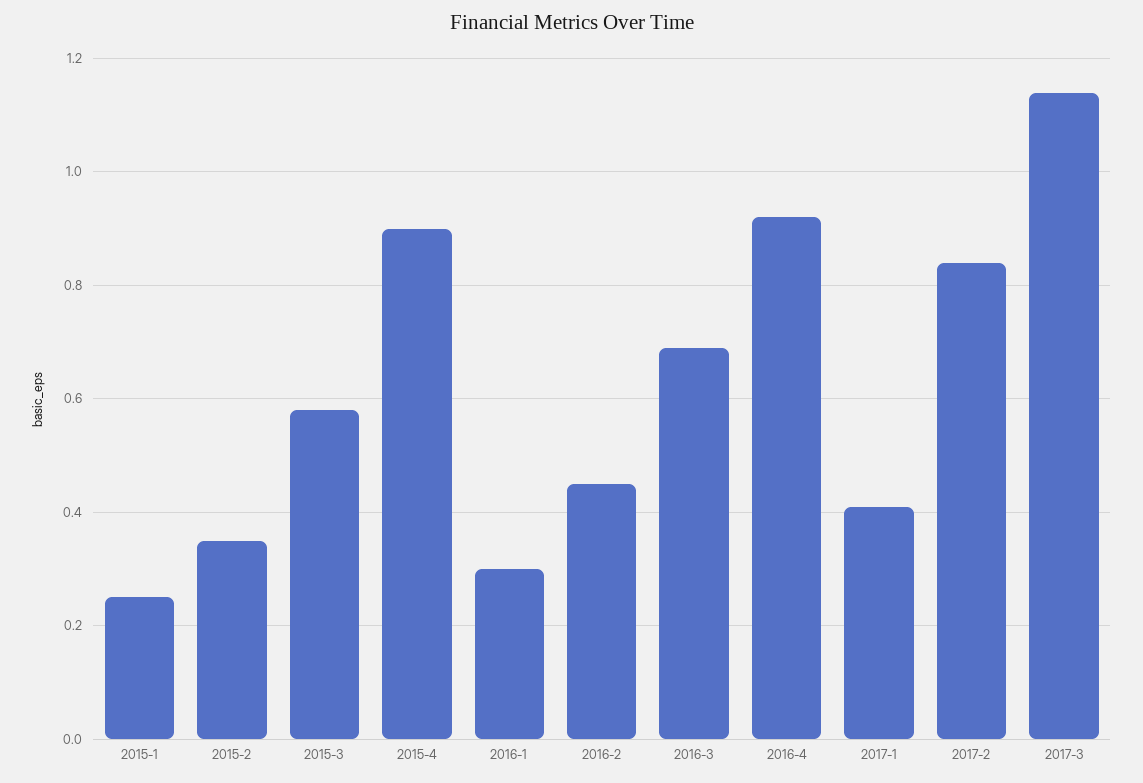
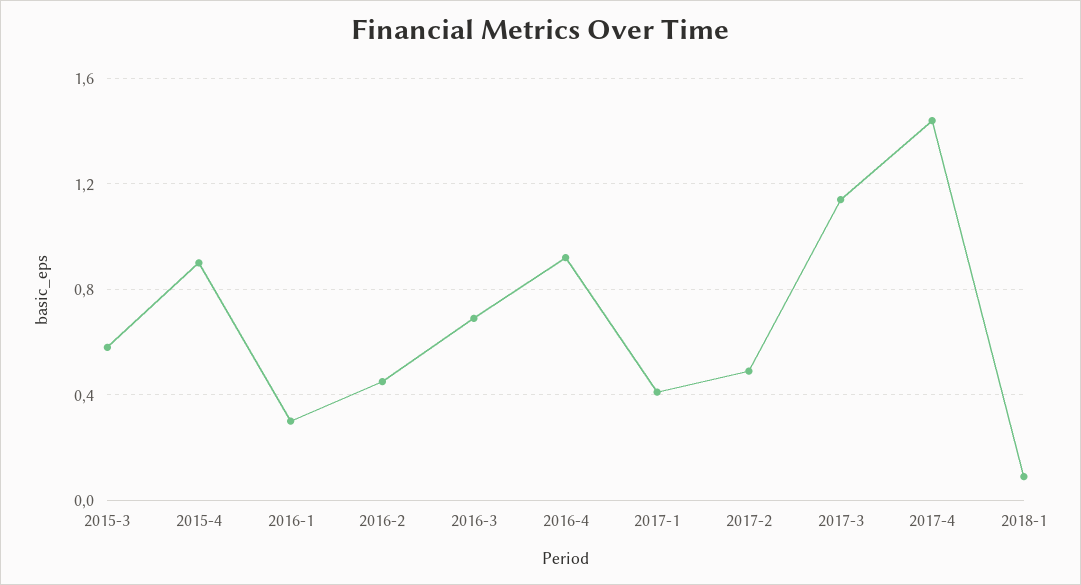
2015-1: 0.25 -> none
2015-2: 0.35 -> none
2017-2: 0.85 -> 0.5
2017-4: none -> 1.45
2018-1: none -> 0.1

